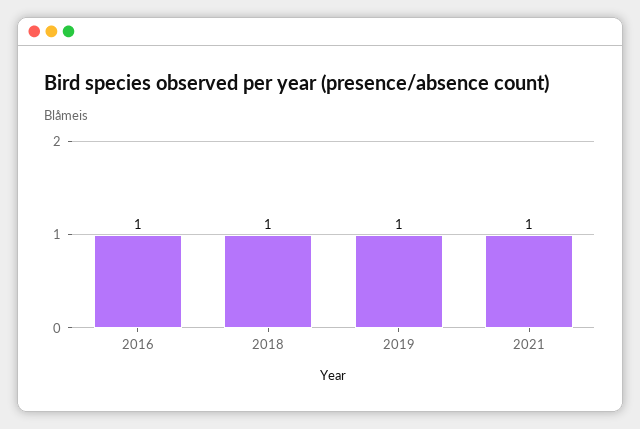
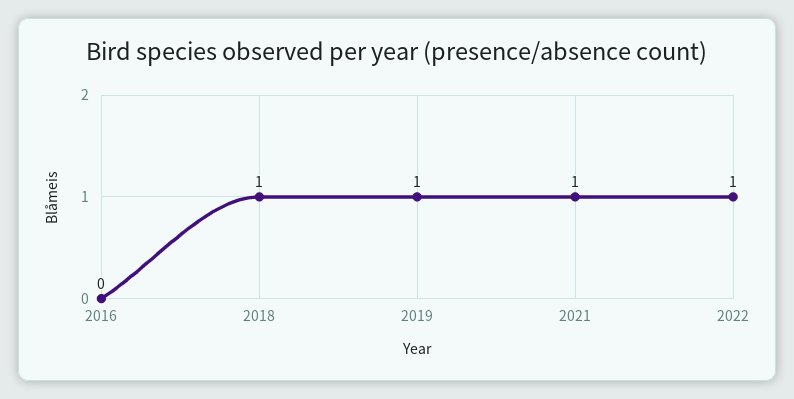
2016: 1 -> 0
2022: none -> 1

